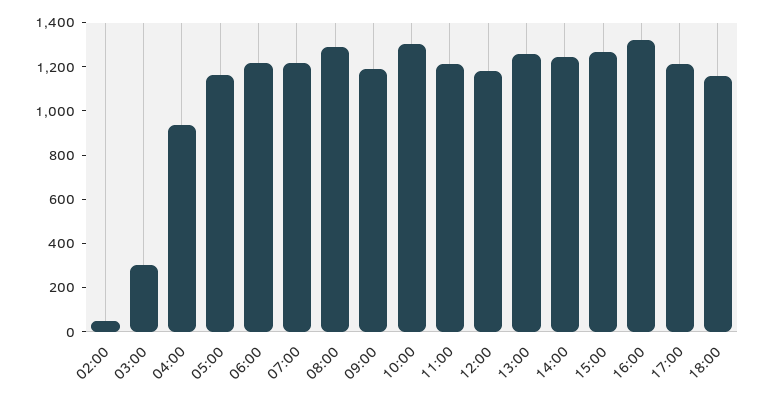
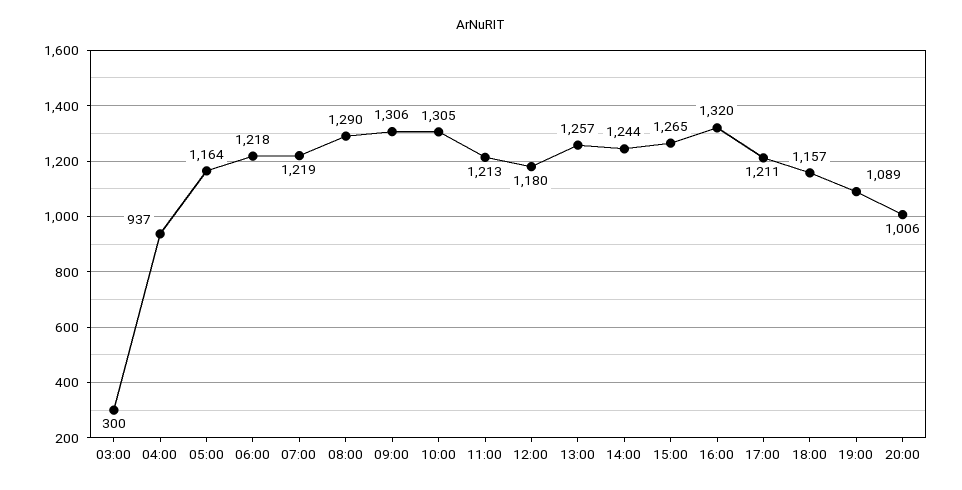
02:00: 50 -> none
09:00: 1200 -> 1306
19:00: none -> 1089
20:00: none -> 1006

